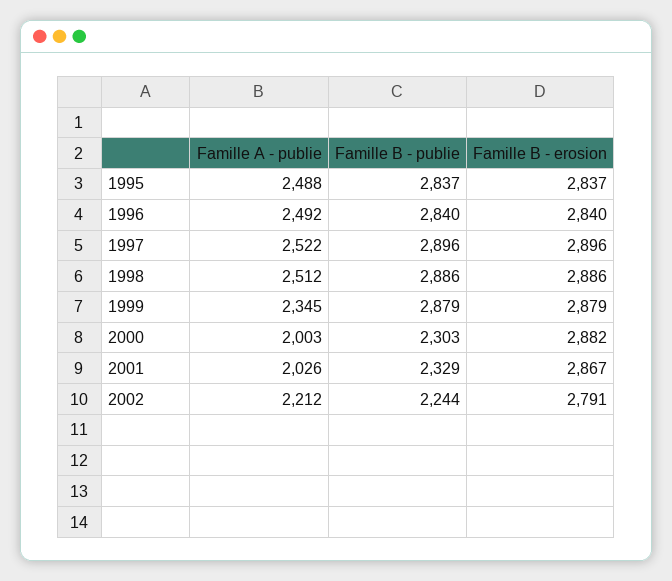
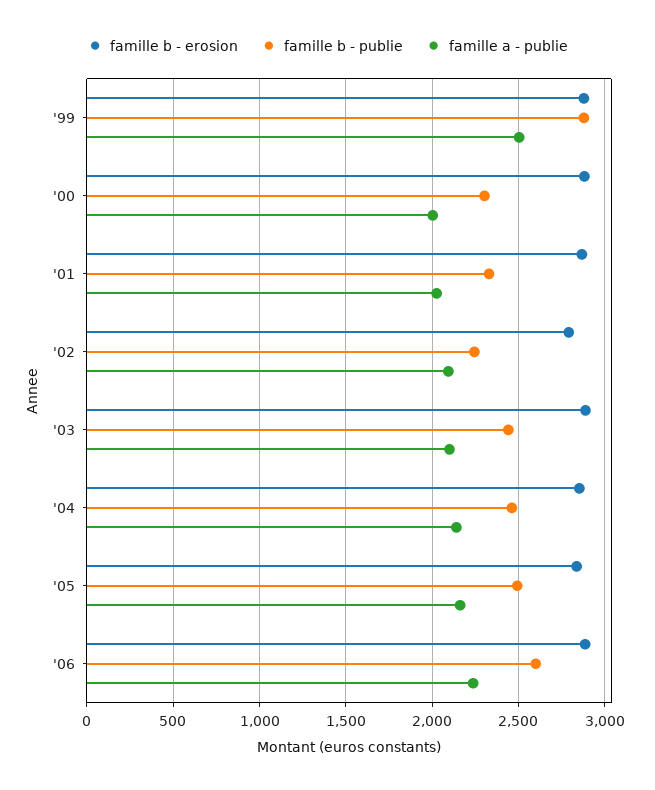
Famille A - publie, 1995: 2488 -> none
Famille B - publie, 1995: 2837 -> none
Famille B - erosion, 1995: 2837 -> none
Famille A - publie, 1996: 2492 -> none
Famille B - publie, 1996: 2840 -> none
Famille B - erosion, 1996: 2840 -> none
Famille A - publie, 1997: 2522 -> none
Famille B - publie, 1997: 2896 -> none
Famille B - erosion, 1997: 2896 -> none
Famille A - publie, 1998: 2512 -> none
Famille B - publie, 1998: 2886 -> none
Famille B - erosion, 1998: 2886 -> none
Famille A - publie, 1999: 2345 -> 2500
Famille A - publie, 2002: 2212 -> 2100
Famille B - erosion, '03: none -> 2900
Famille B - publie, '03: none -> 2450
Famille A - publie, '03: none -> 2100
Famille B - erosion, '04: none -> 2850
Famille B - publie, '04: none -> 2450
Famille A - publie, '04: none -> 2150
Famille B - erosion, '05: none -> 2850
Famille B - publie, '05: none -> 2500
Famille A - publie, '05: none -> 2150
Famille B - erosion, '06: none -> 2900
Famille B - publie, '06: none -> 2600
Famille A - publie, '06: none -> 2250

